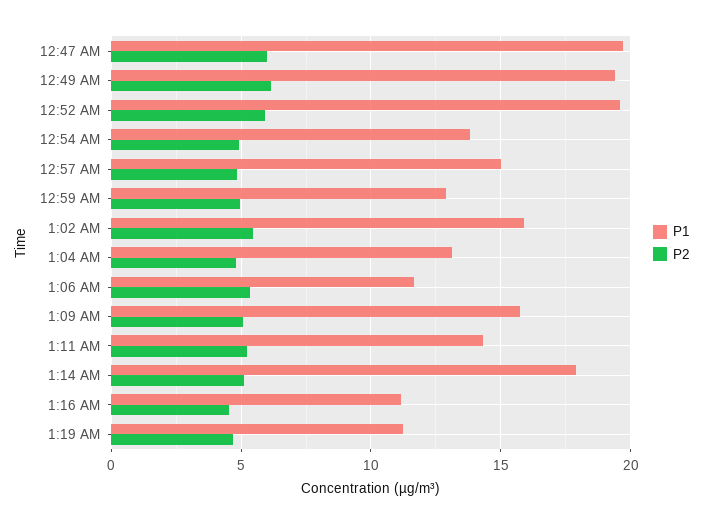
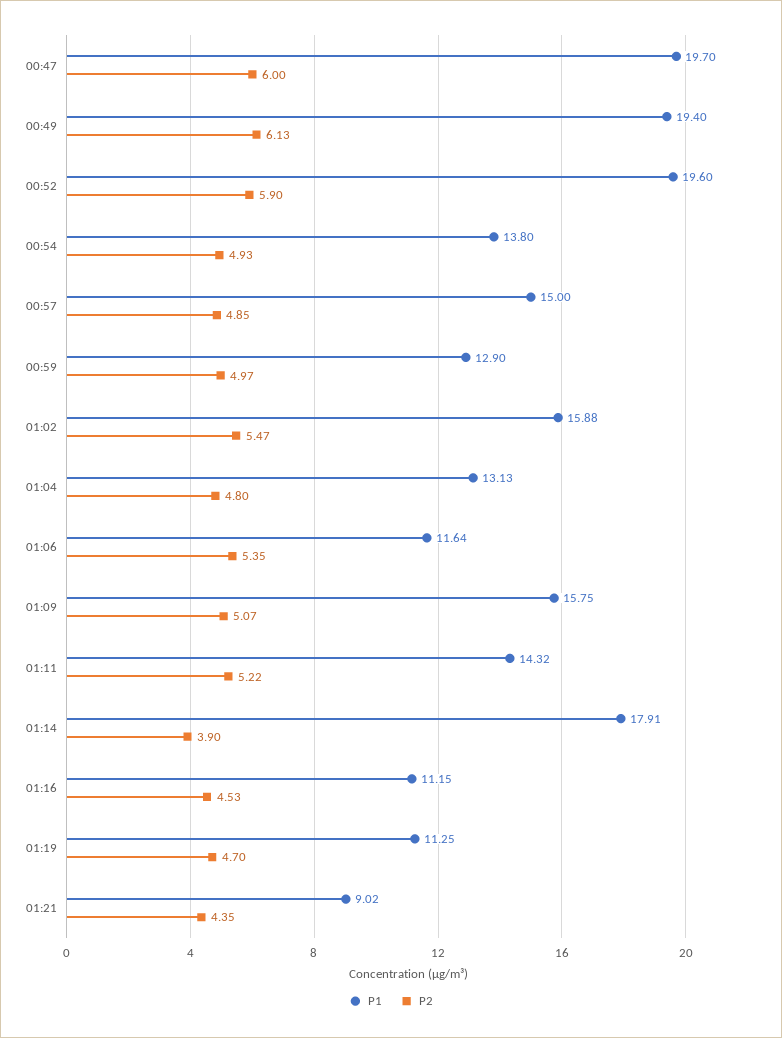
P2, 1:14 AM: 5 -> 3.9
P1, 01:21: none -> 9.02
P2, 01:21: none -> 4.35

